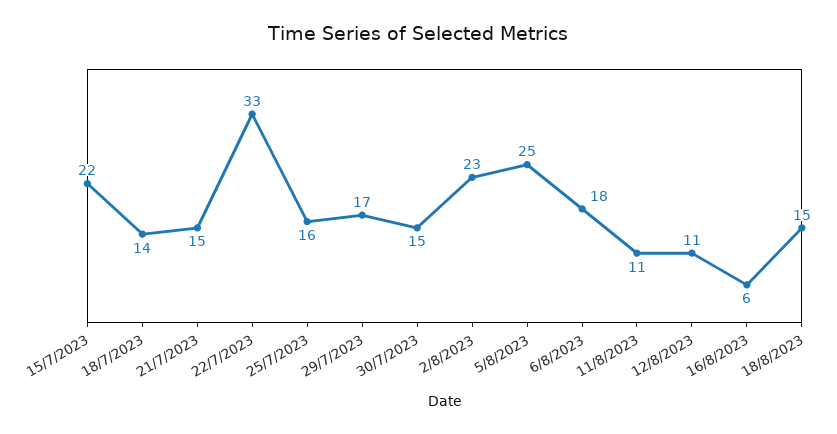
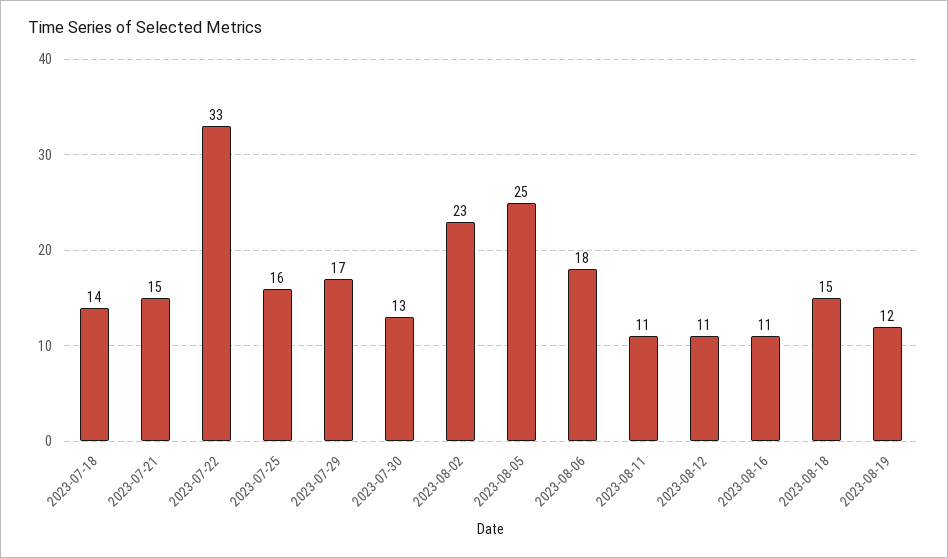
15/7/2023: 22 -> none
30/7/2023: 15 -> 13
16/8/2023: 6 -> 11
2023-08-19: none -> 12

